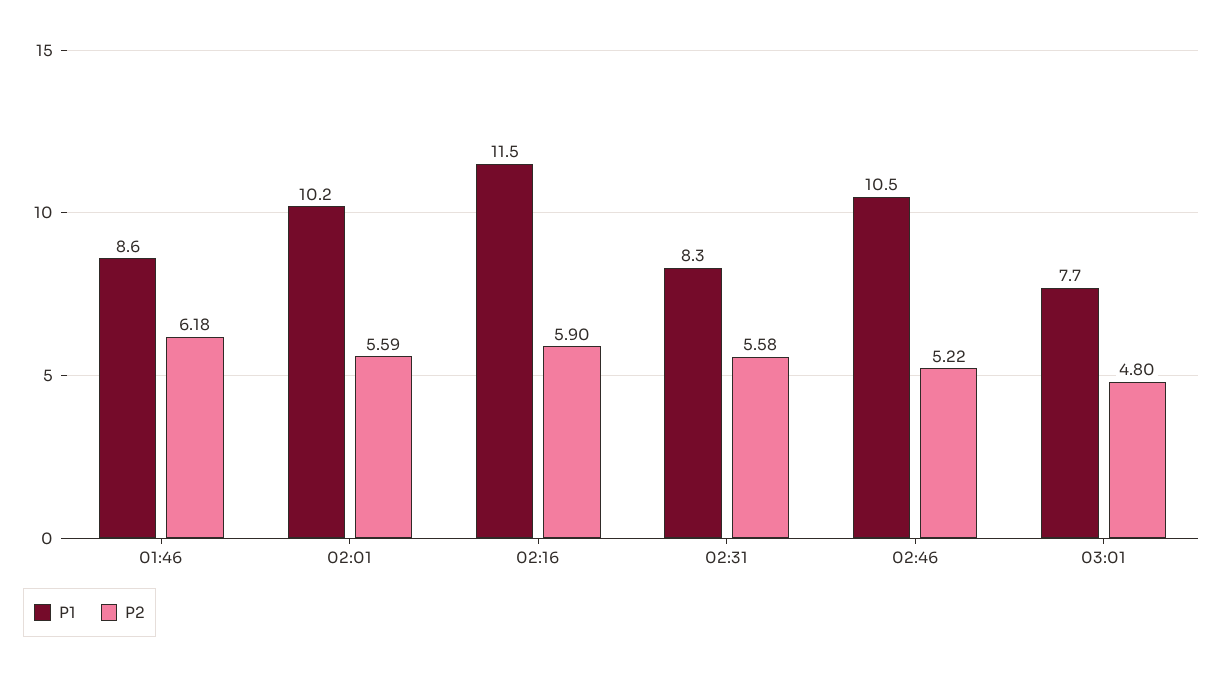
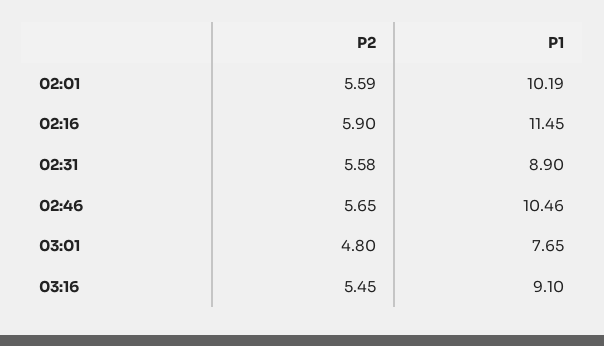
P1, 01:46: 8.6 -> none
P2, 01:46: 6.18 -> none
P1, 02:31: 8.3 -> 8.9
P2, 02:46: 5.22 -> 5.65
P2, 03:16: none -> 5.45
P1, 03:16: none -> 9.1

